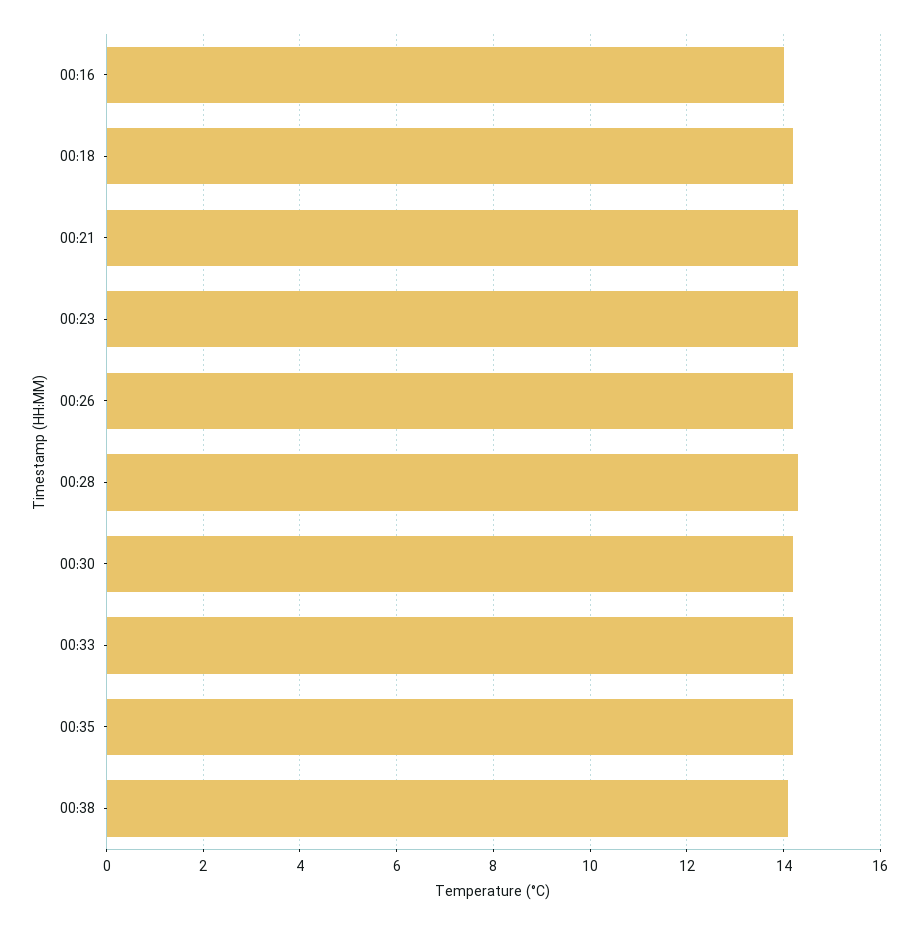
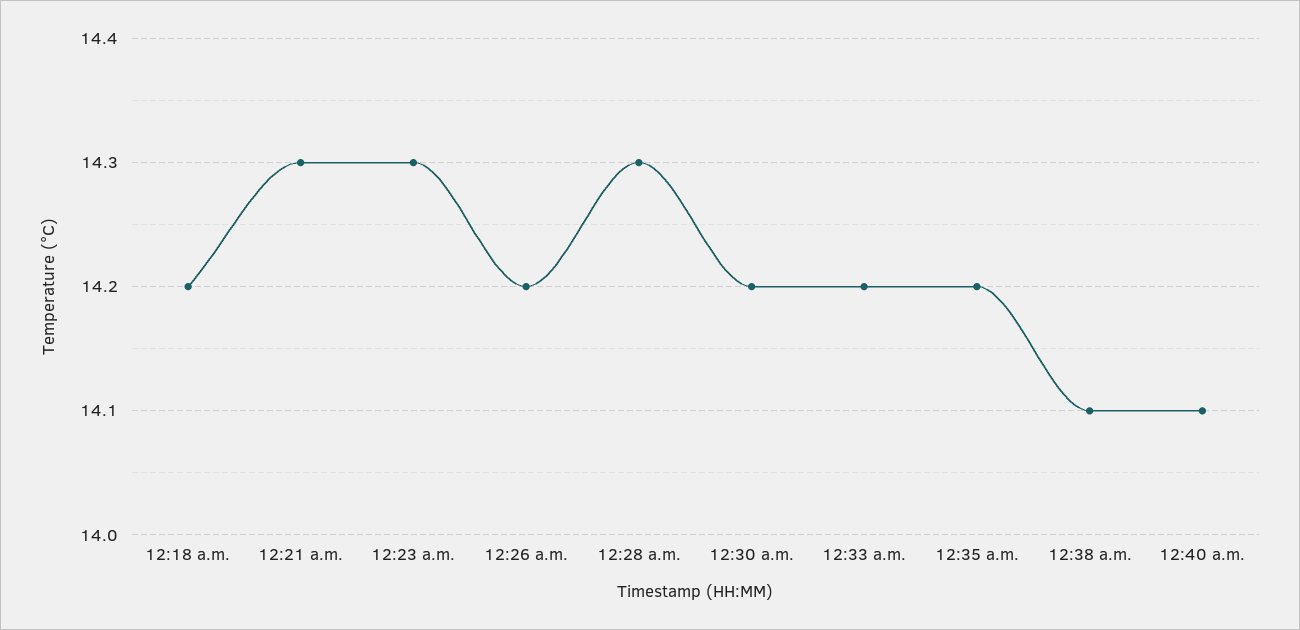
00:16: 14 -> none
12:40 a.m.: none -> 14.1

